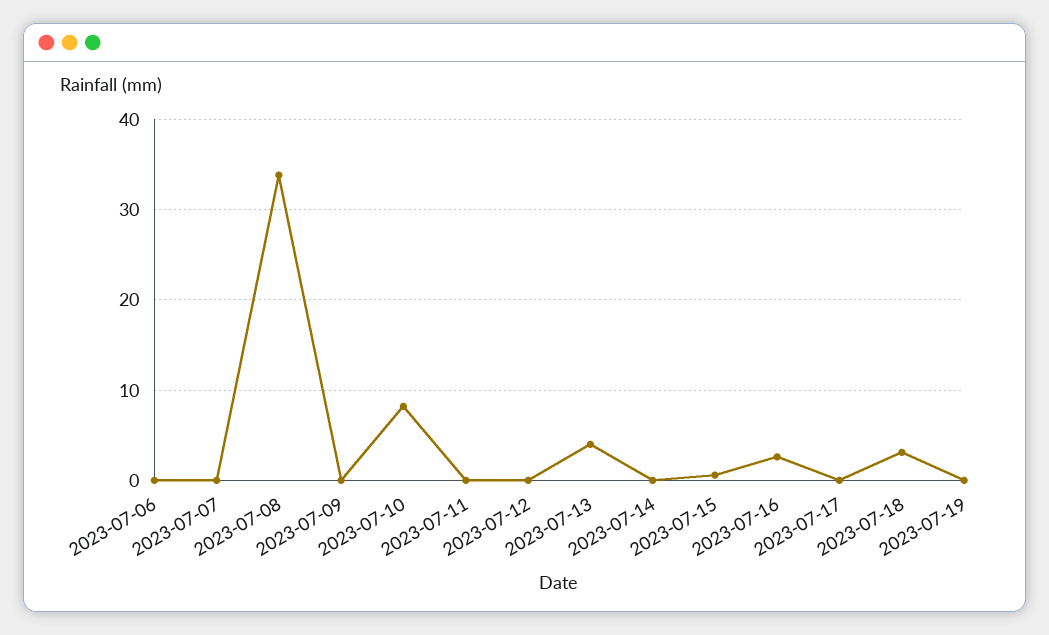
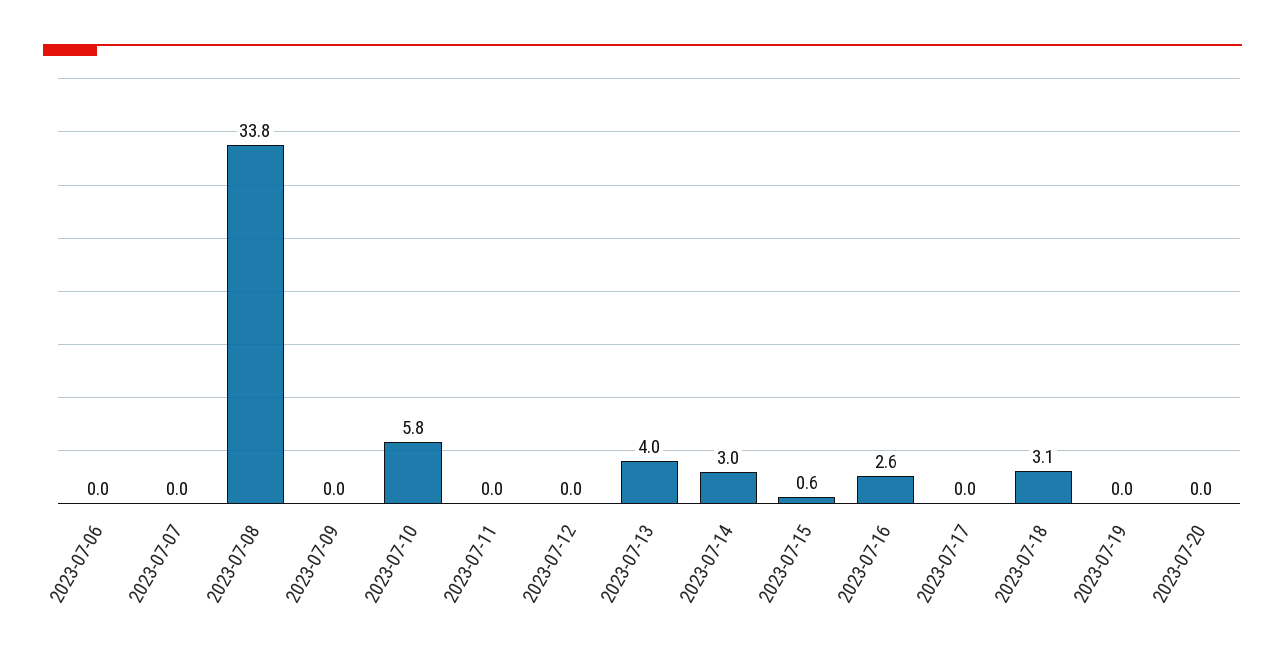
2023-07-10: 8 -> 5.8
2023-07-14: 0 -> 3
2023-07-20: none -> 0

